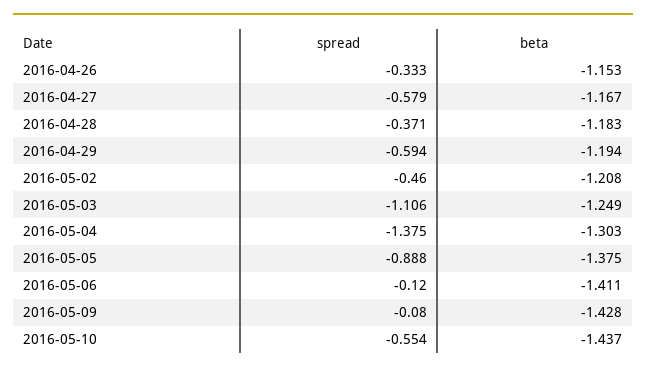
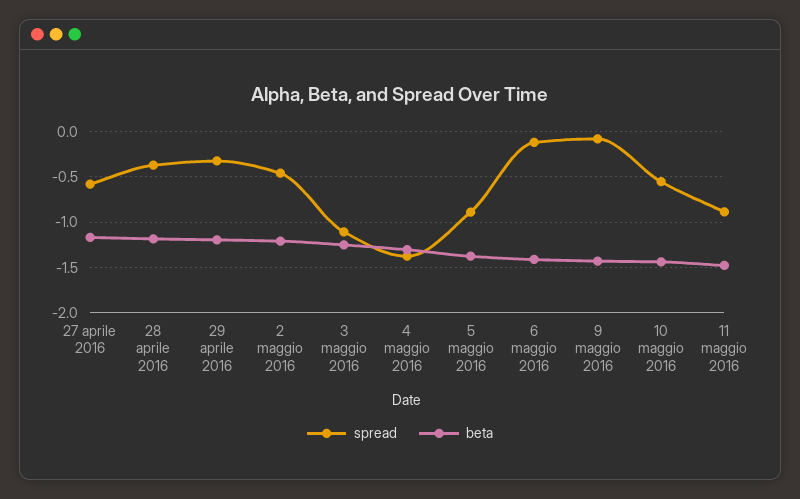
spread, 2016-04-26: -0.333 -> none
beta, 2016-04-26: -1.153 -> none
spread, 2016-04-29: -0.594 -> -0.3
spread, 11 maggio 2016: none -> -0.9
beta, 11 maggio 2016: none -> -1.5

